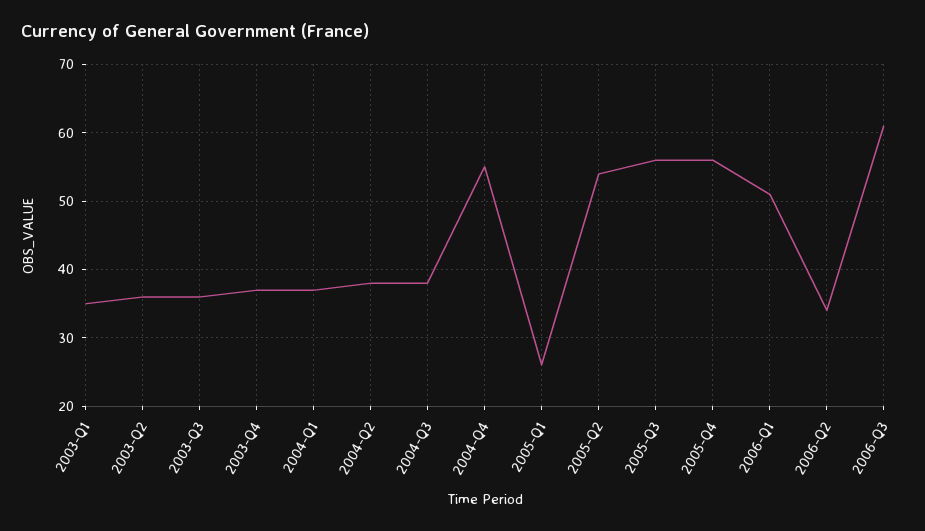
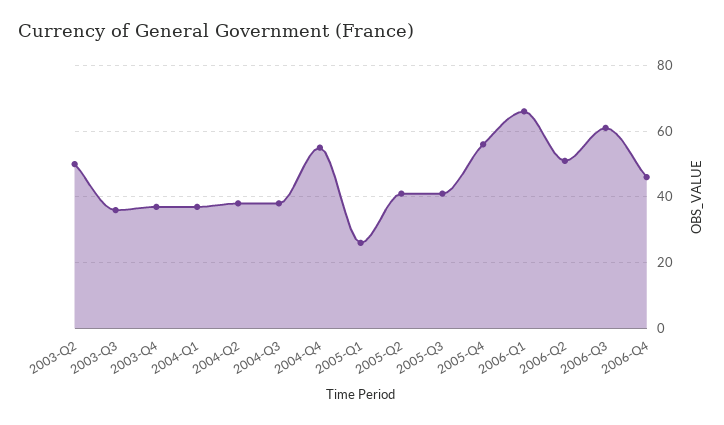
2003-Q1: 35 -> none
2003-Q2: 36 -> 50
2005-Q2: 54 -> 40
2005-Q3: 56 -> 40
2006-Q1: 51 -> 65
2006-Q2: 34 -> 50
2006-Q4: none -> 45

